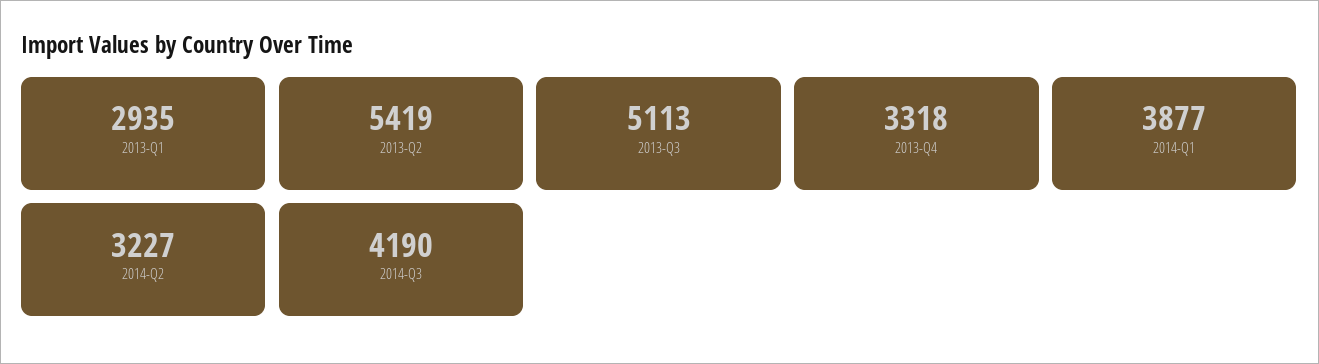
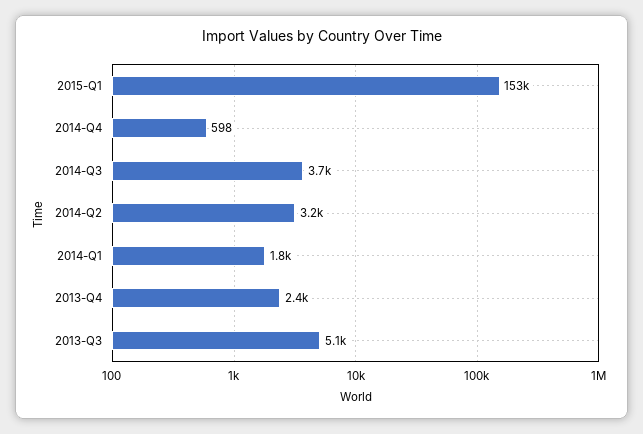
2013-Q1: 2935 -> none
2013-Q2: 5419 -> none
2013-Q4: 3318 -> 2400
2014-Q1: 3877 -> 1800
2014-Q3: 4190 -> 3700
2015-Q1: none -> 153000
2014-Q4: none -> 598

